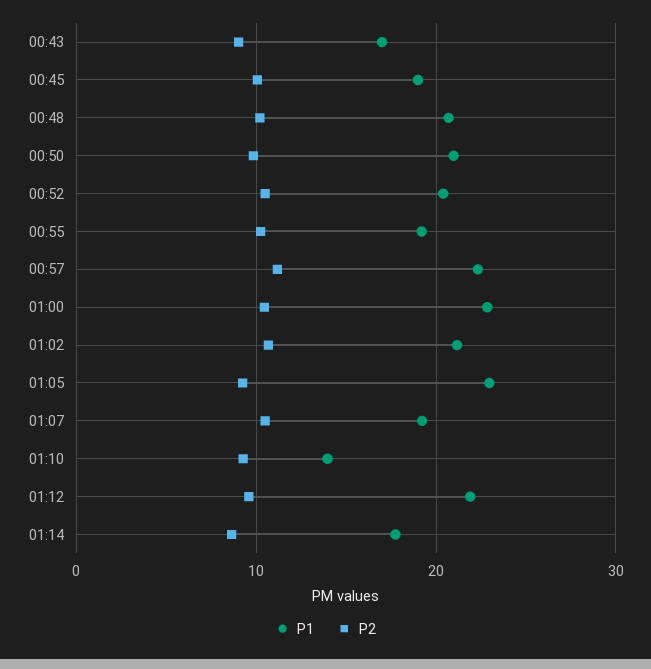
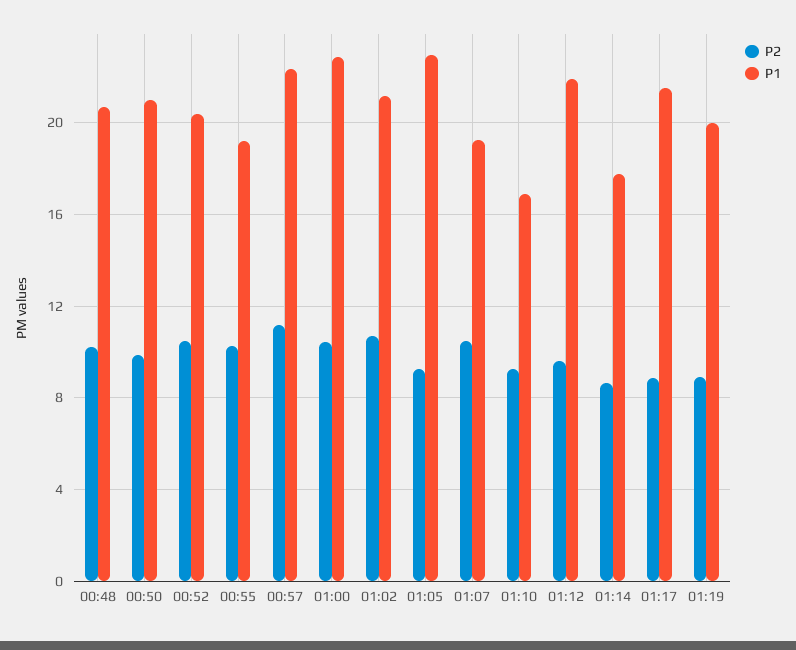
P1, 00:43: 17 -> none
P2, 00:43: 9 -> none
P1, 00:45: 19 -> none
P2, 00:45: 10 -> none
P1, 01:10: 14 -> 17
P2, 01:17: none -> 9
P1, 01:17: none -> 21.5
P2, 01:19: none -> 9
P1, 01:19: none -> 20

